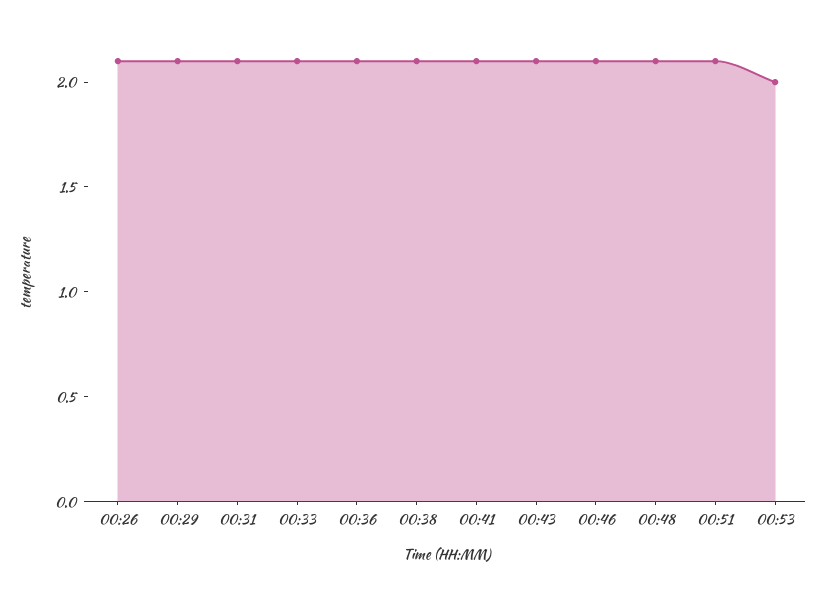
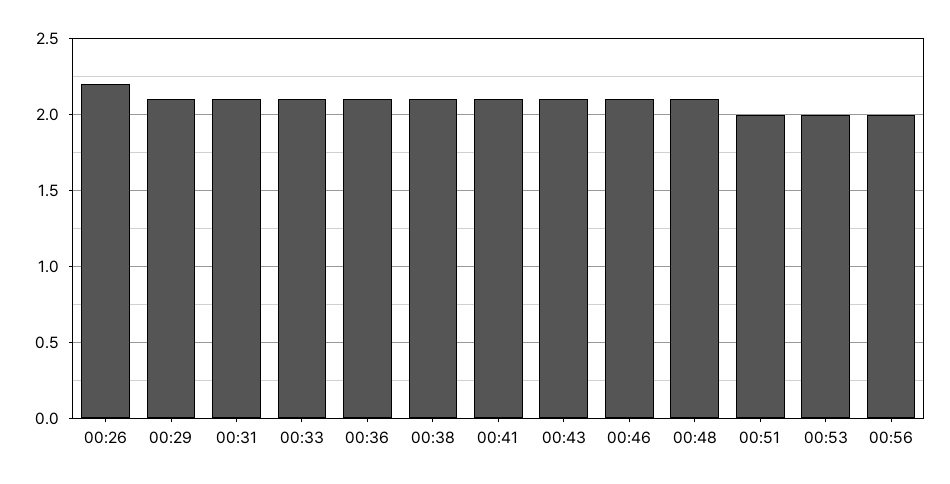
00:26: 2.1 -> 2.2
00:51: 2.1 -> 2
00:56: none -> 2

